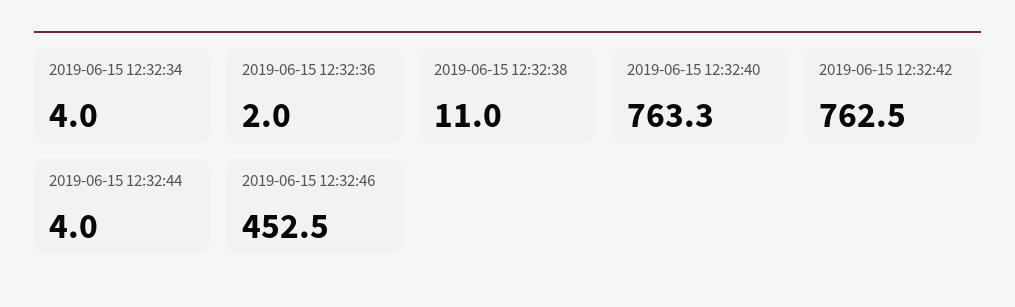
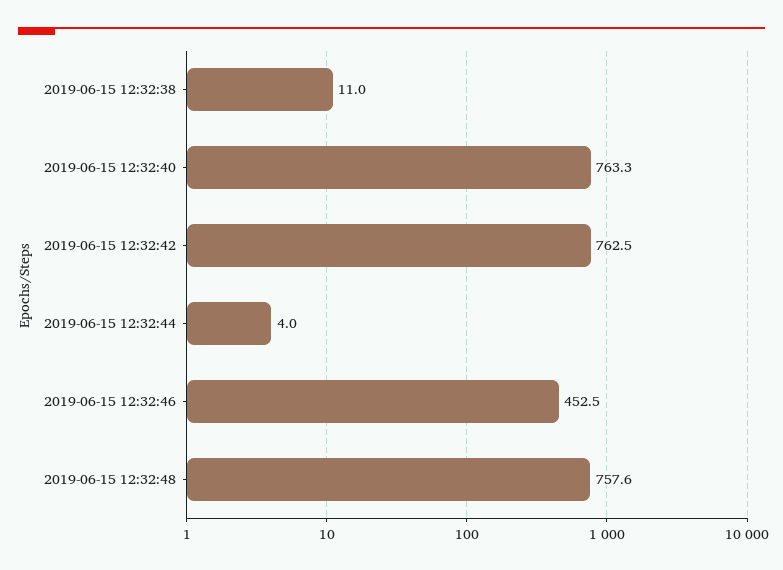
2019-06-15 12:32:34: 4 -> none
2019-06-15 12:32:36: 2 -> none
2019-06-15 12:32:48: none -> 757.6

